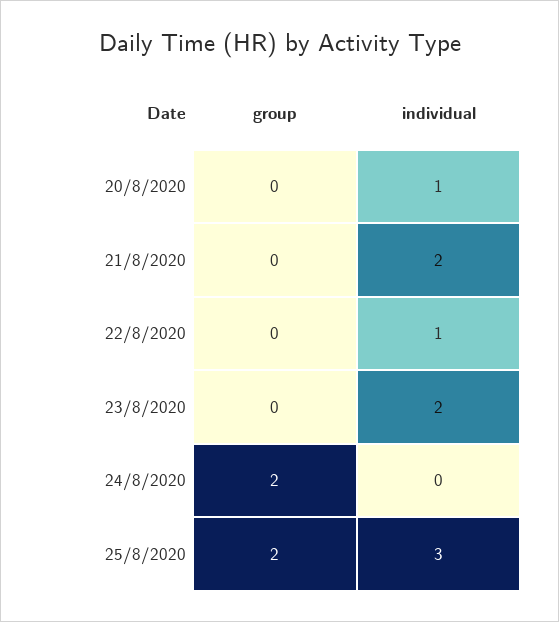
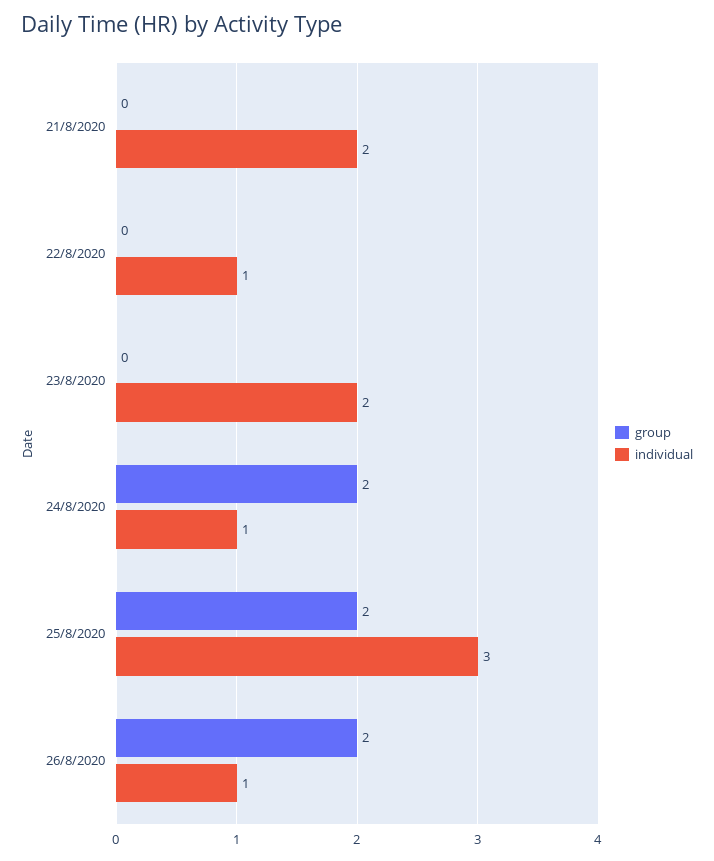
group, 20/8/2020: 0 -> none
individual, 20/8/2020: 1 -> none
individual, 24/8/2020: 0 -> 1
group, 26/8/2020: none -> 2
individual, 26/8/2020: none -> 1

